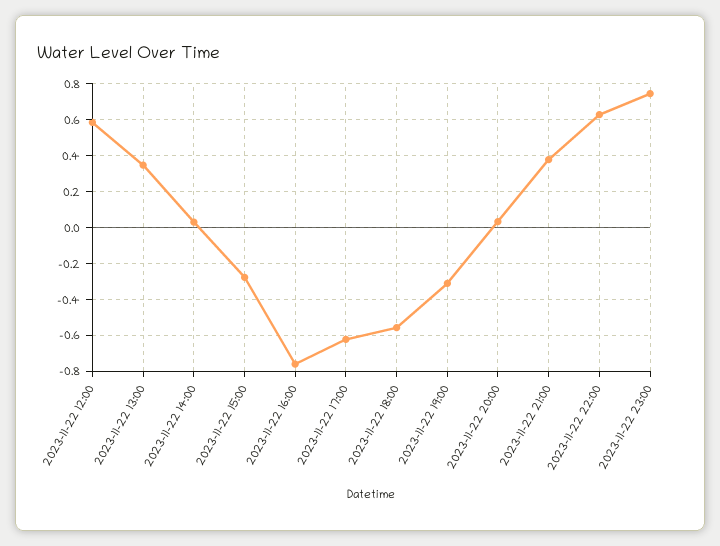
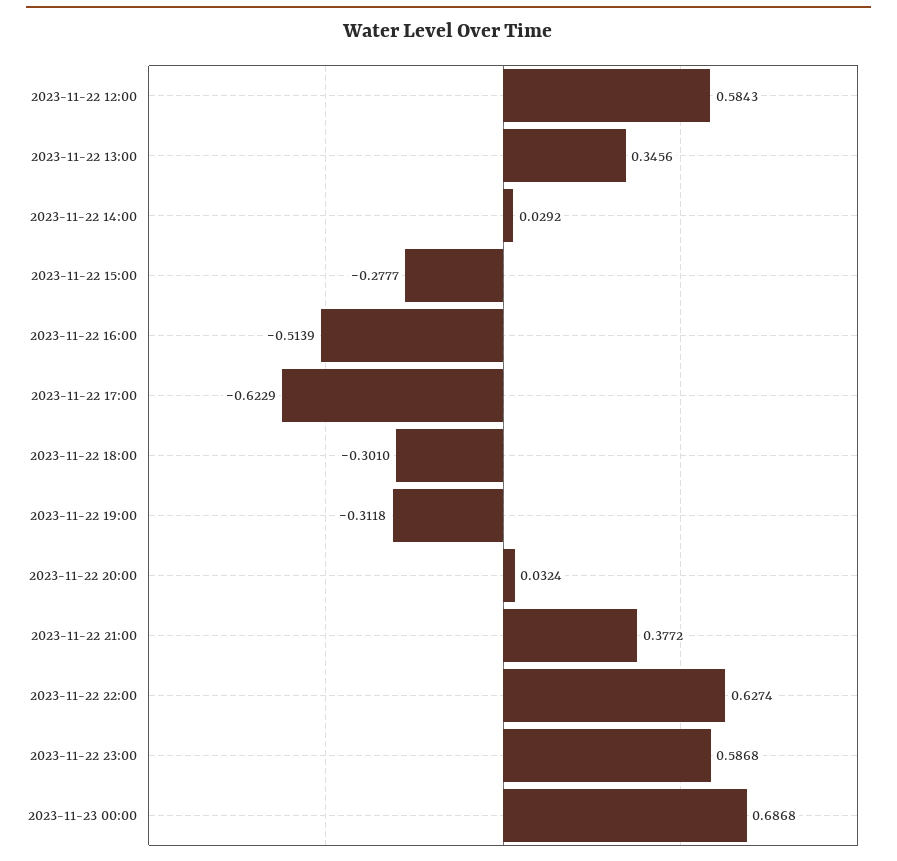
2023-11-22 16:00: -0.75 -> -0.5139
2023-11-22 18:00: -0.55 -> -0.301
2023-11-22 23:00: 0.75 -> 0.5868
2023-11-23 00:00: none -> 0.6868

